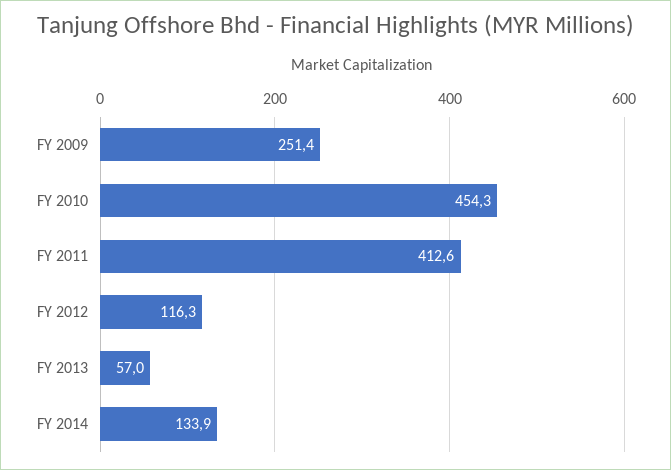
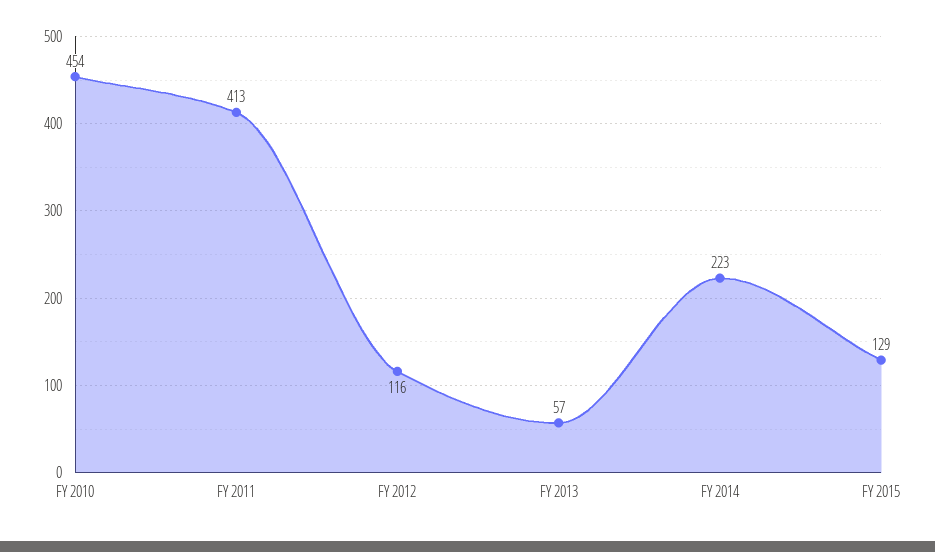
FY 2009: 251.4 -> none
FY 2014: 133.9 -> 223
FY 2015: none -> 129

